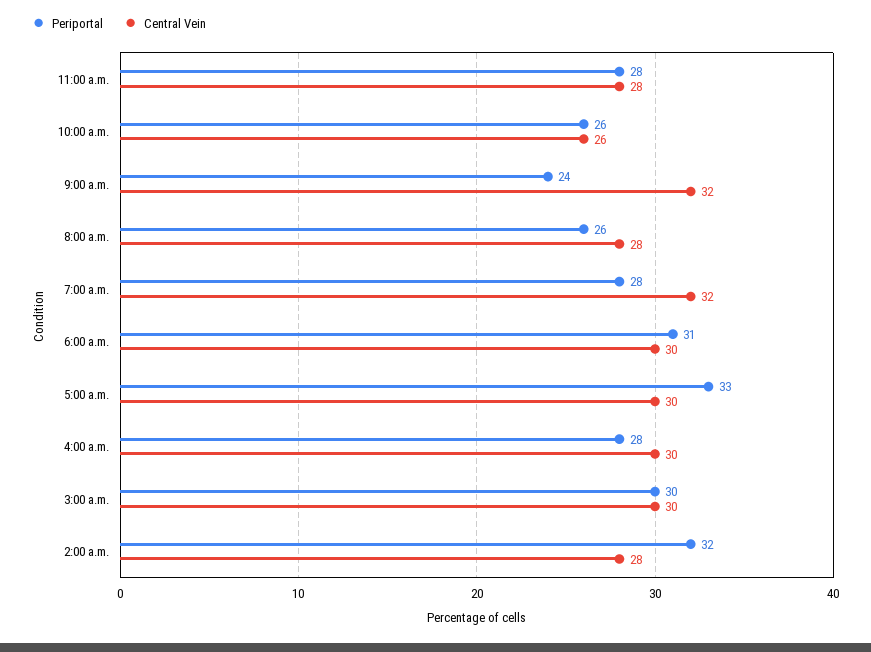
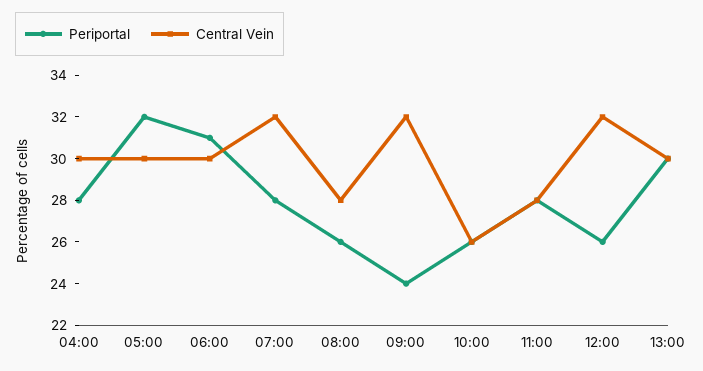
Periportal, 5:00 a.m.: 33 -> 32
Periportal, 3:00 a.m.: 30 -> none
Central Vein, 3:00 a.m.: 30 -> none
Periportal, 2:00 a.m.: 32 -> none
Central Vein, 2:00 a.m.: 28 -> none
Periportal, 12:00: none -> 26
Central Vein, 12:00: none -> 32
Periportal, 13:00: none -> 30
Central Vein, 13:00: none -> 30

